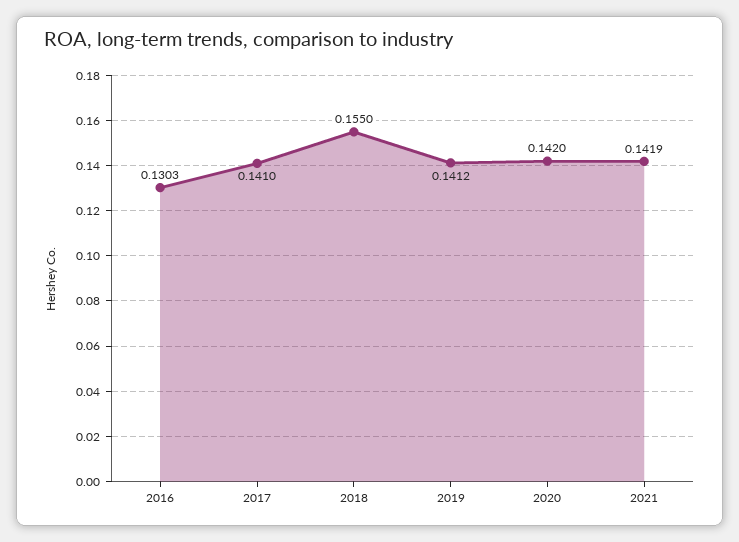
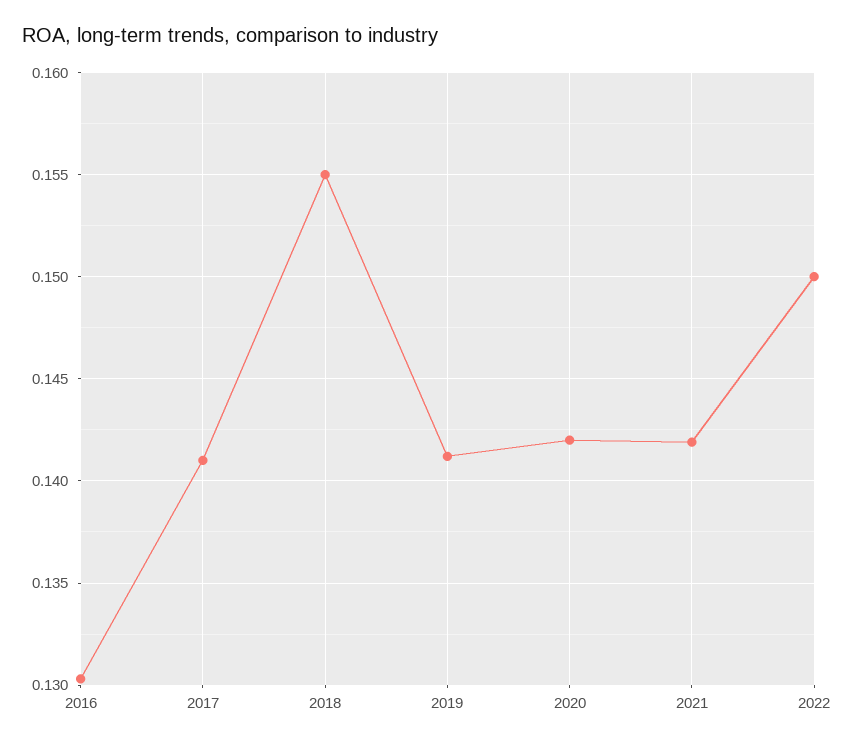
2022: none -> 0.15

